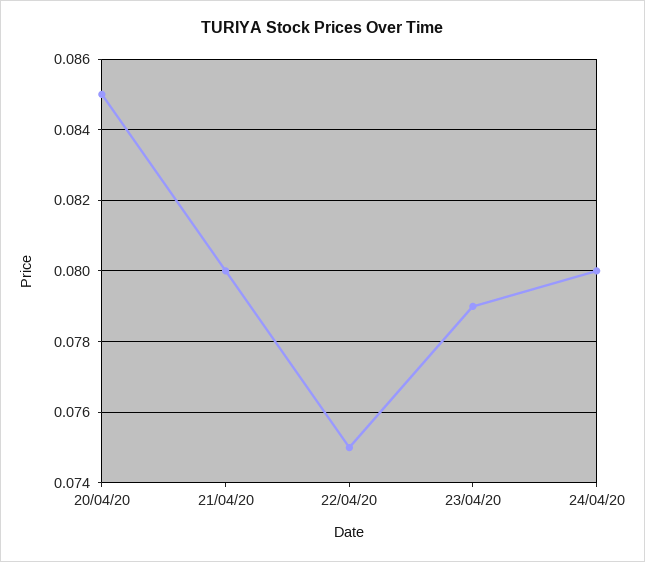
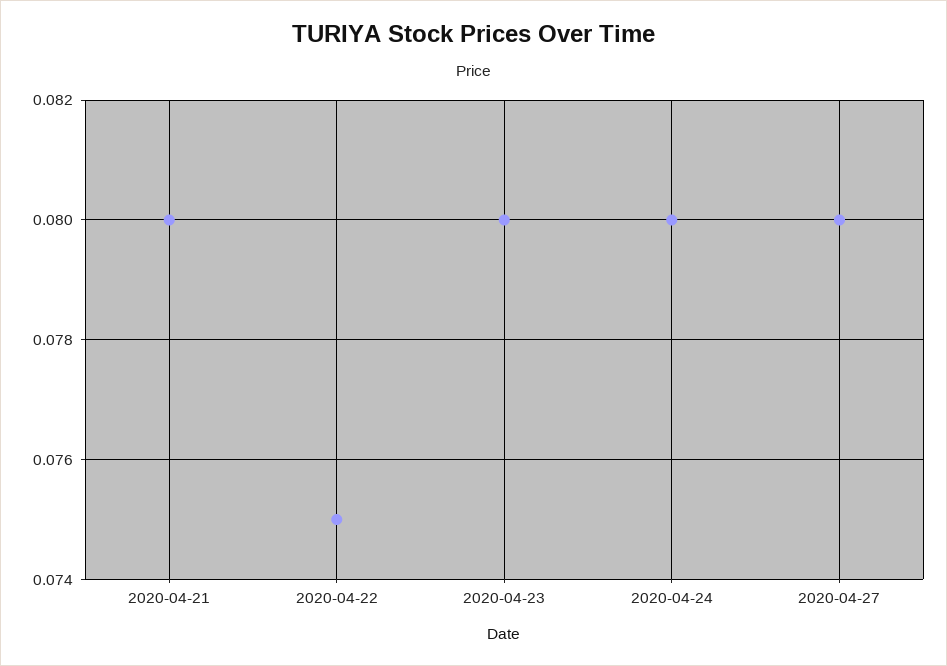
20/04/20: 0.085 -> none
23/04/20: 0.079 -> 0.08
2020-04-27: none -> 0.08

